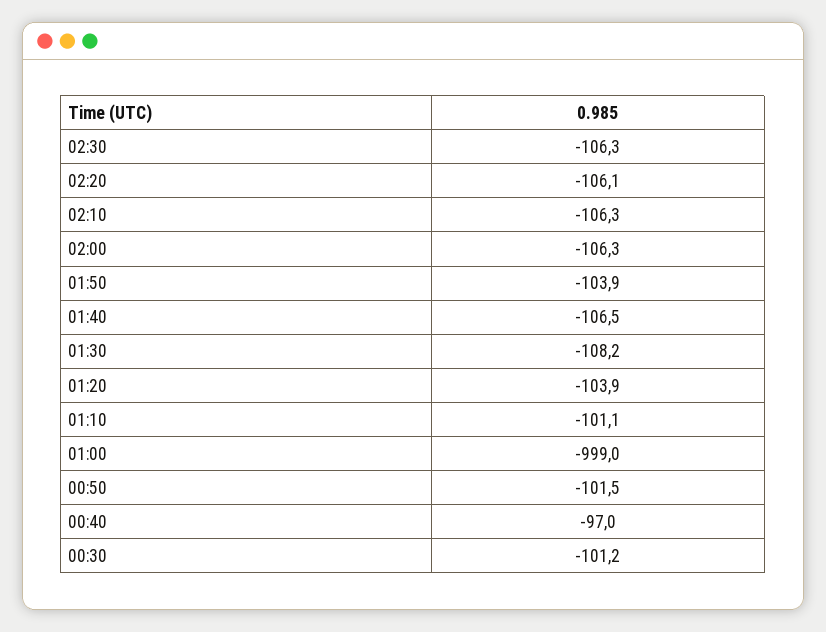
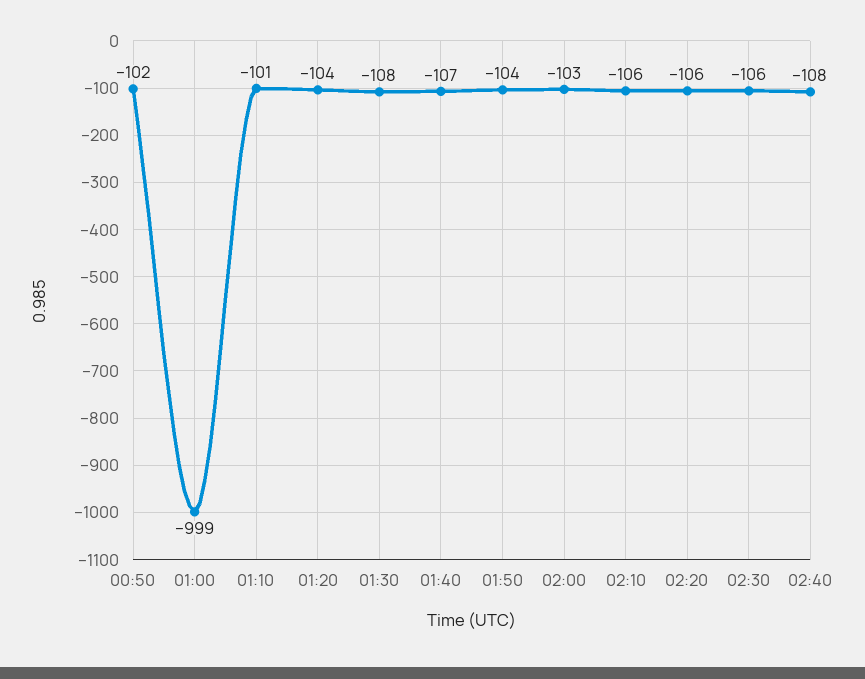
02:00: -106.3 -> -103
00:40: -97 -> none
00:30: -101.2 -> none
02:40: none -> -108

